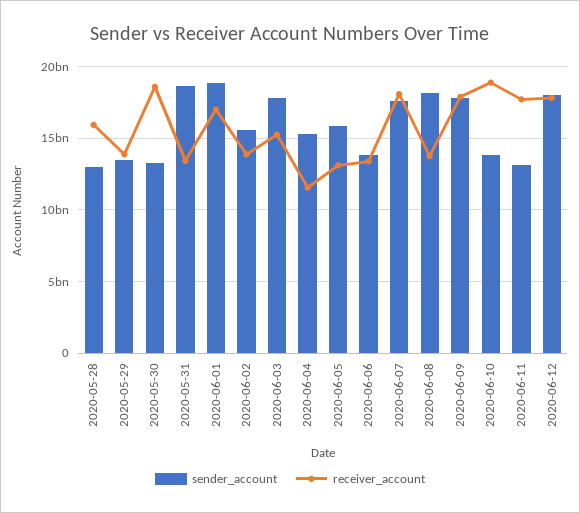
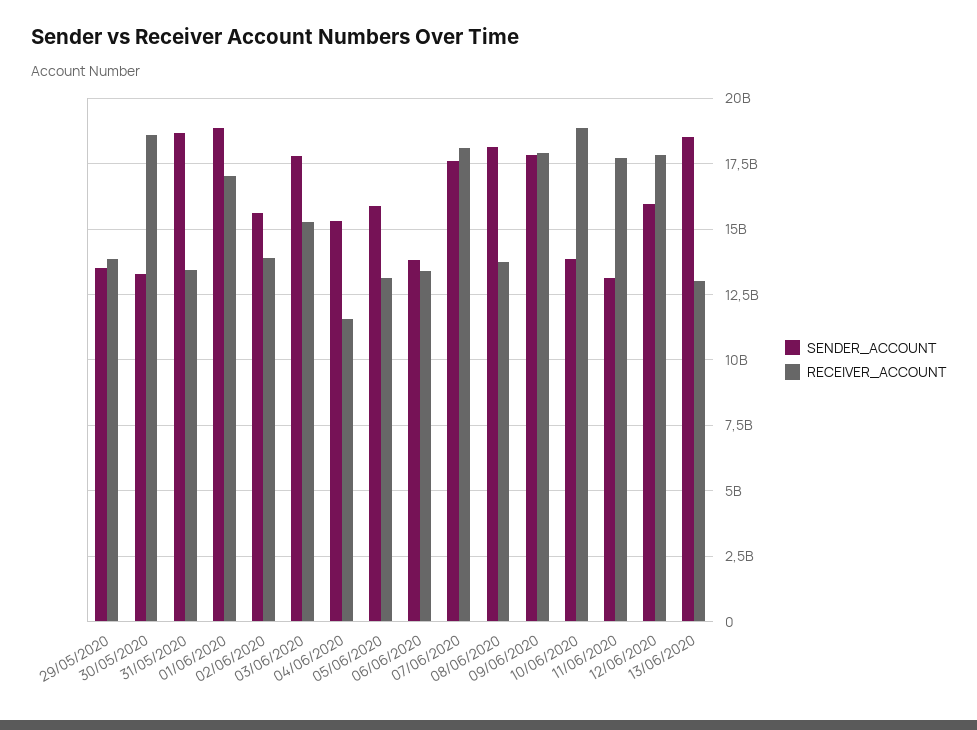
sender_account, 2020-05-28: 13000000000 -> none
receiver_account, 2020-05-28: 16000000000 -> none
sender_account, 2020-06-12: 18000000000 -> 16000000000
sender_account, 13/06/2020: none -> 18500000000
receiver_account, 13/06/2020: none -> 13000000000

